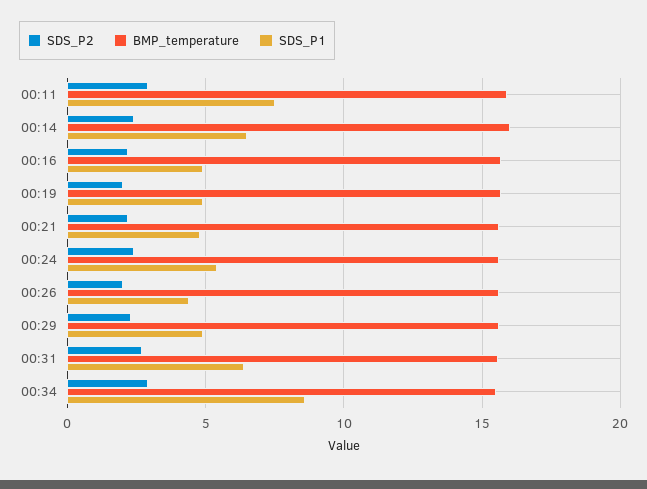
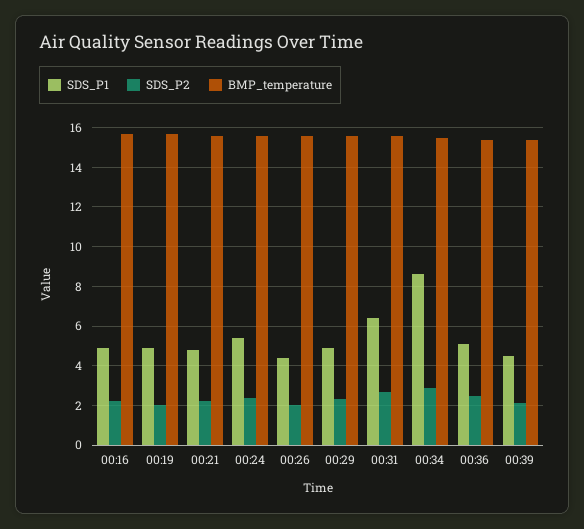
SDS_P2, 00:11: 3 -> none
BMP_temperature, 00:11: 16 -> none
SDS_P1, 00:11: 7.5 -> none
SDS_P2, 00:14: 2.5 -> none
BMP_temperature, 00:14: 16 -> none
SDS_P1, 00:14: 6.5 -> none
SDS_P1, 00:36: none -> 5
SDS_P2, 00:36: none -> 2.5
BMP_temperature, 00:36: none -> 15.5
SDS_P1, 00:39: none -> 4.5
SDS_P2, 00:39: none -> 2
BMP_temperature, 00:39: none -> 15.5

